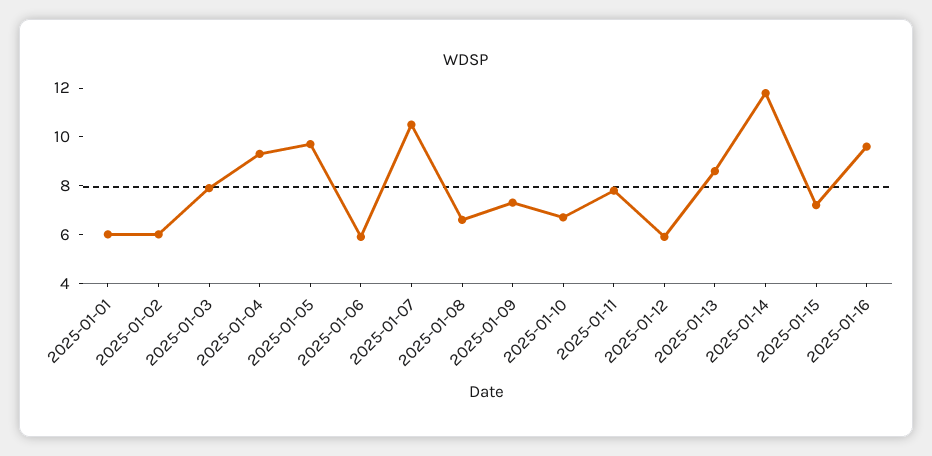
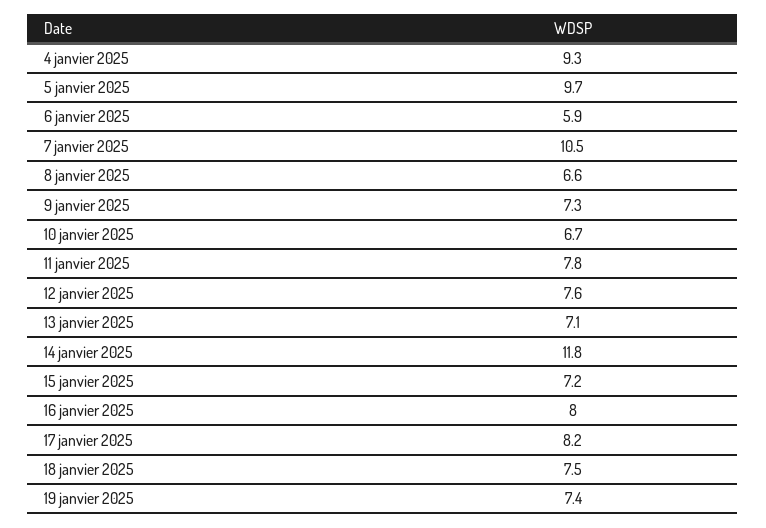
2025-01-01: 6 -> none
2025-01-02: 6 -> none
2025-01-03: 8 -> none
2025-01-12: 6 -> 7.6
2025-01-13: 8.5 -> 7.1
2025-01-16: 9.5 -> 8
17 janvier 2025: none -> 8.2
18 janvier 2025: none -> 7.5
19 janvier 2025: none -> 7.4

